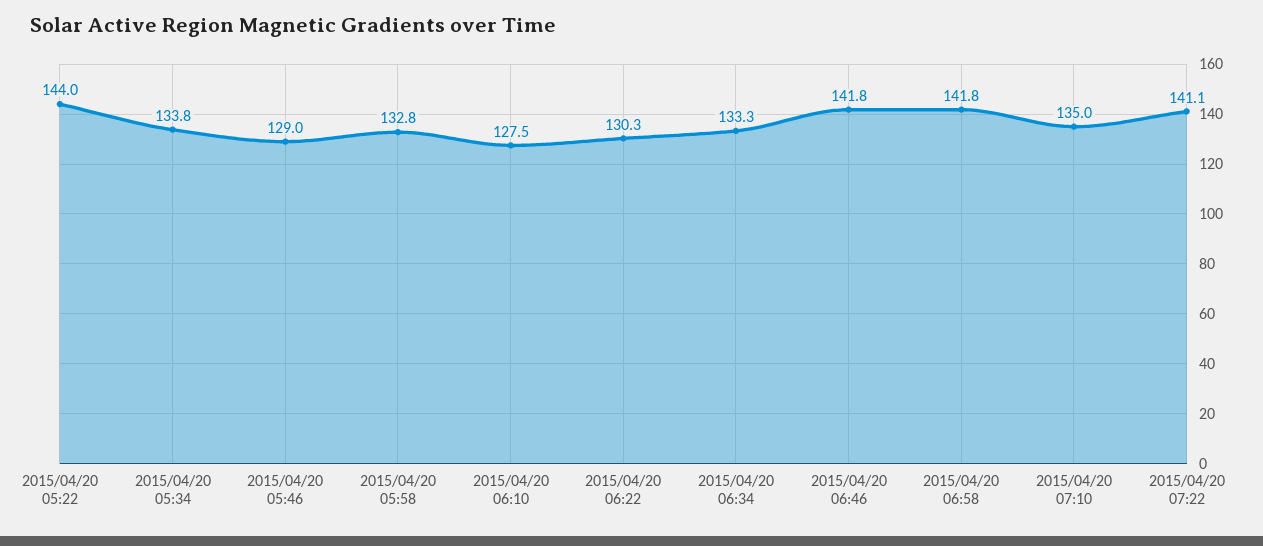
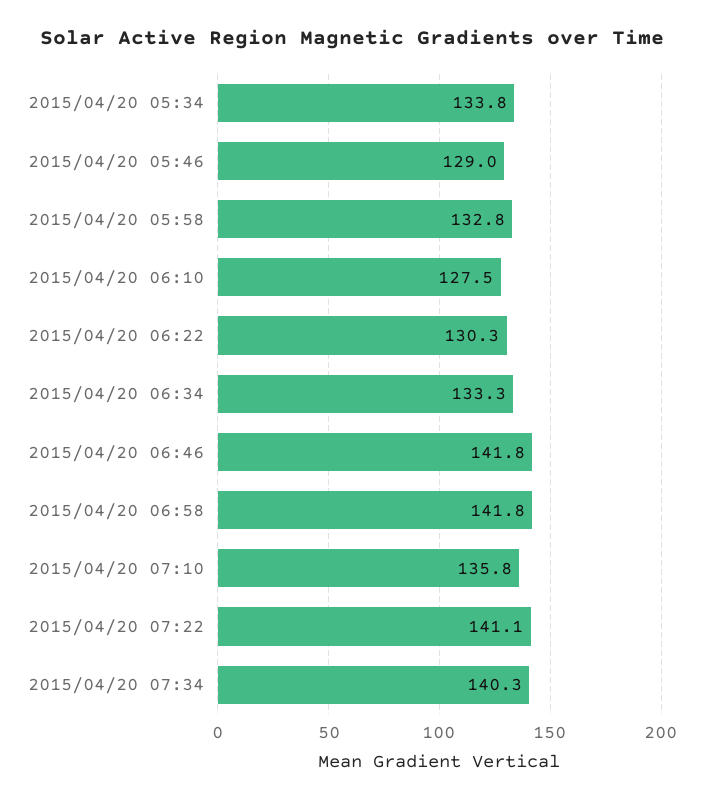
2015/04/20 05:22: 144 -> none
2015/04/20 07:10: 135 -> 135.8
2015/04/20 07:34: none -> 140.3

